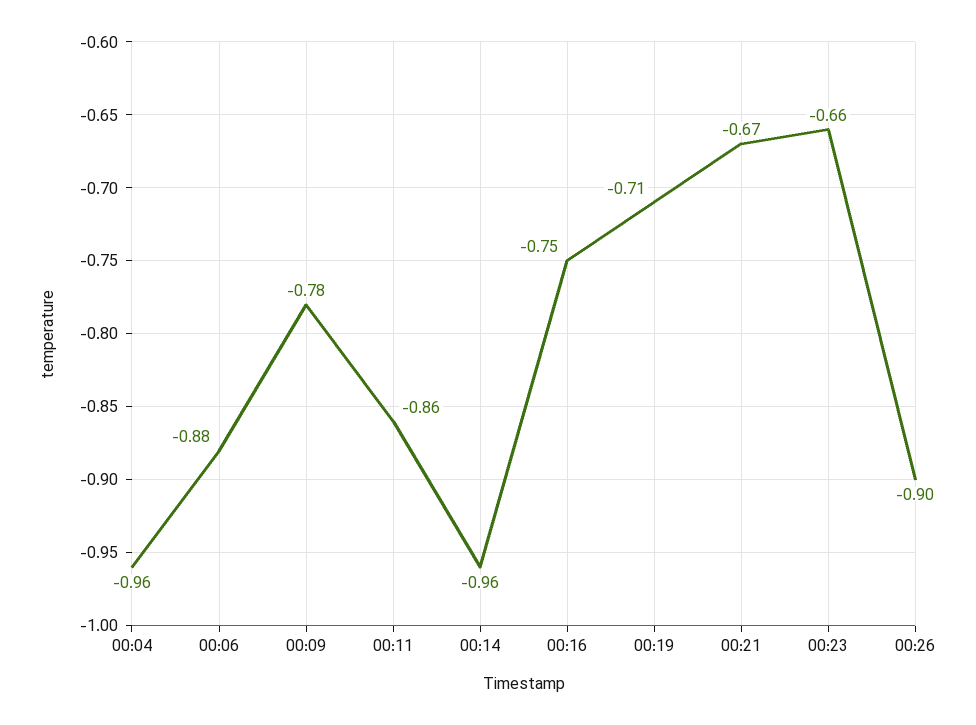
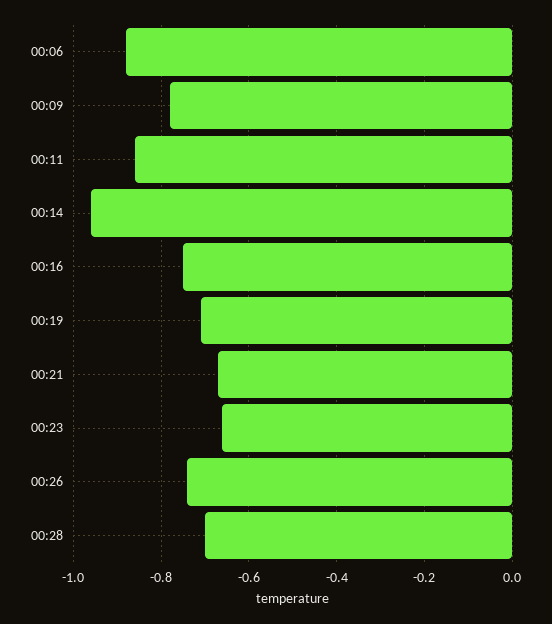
00:04: -0.96 -> none
00:26: -0.9 -> -0.75
00:28: none -> -0.7

